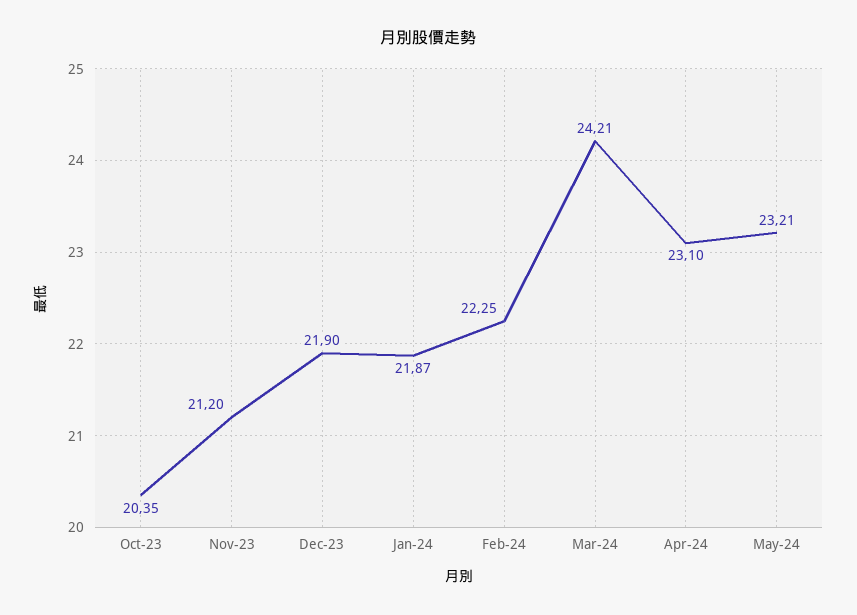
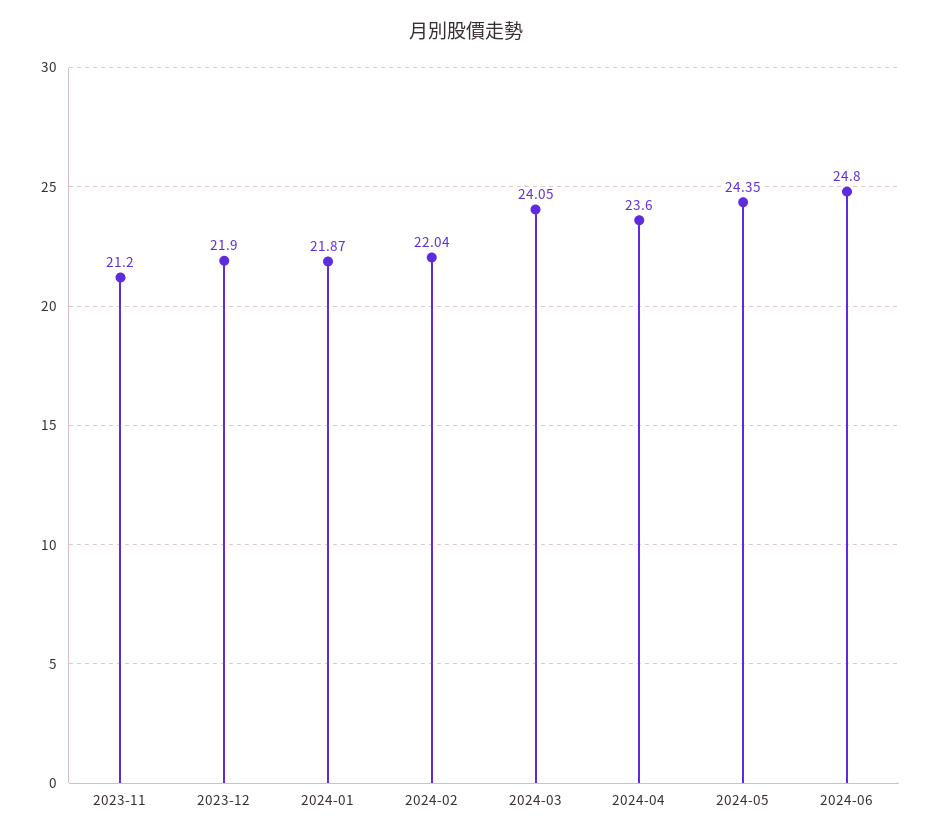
Oct-23: 20.35 -> none
Feb-24: 22.25 -> 22.04
Mar-24: 24.21 -> 24.05
Apr-24: 23.1 -> 23.6
May-24: 23.21 -> 24.35
2024-06: none -> 24.8

